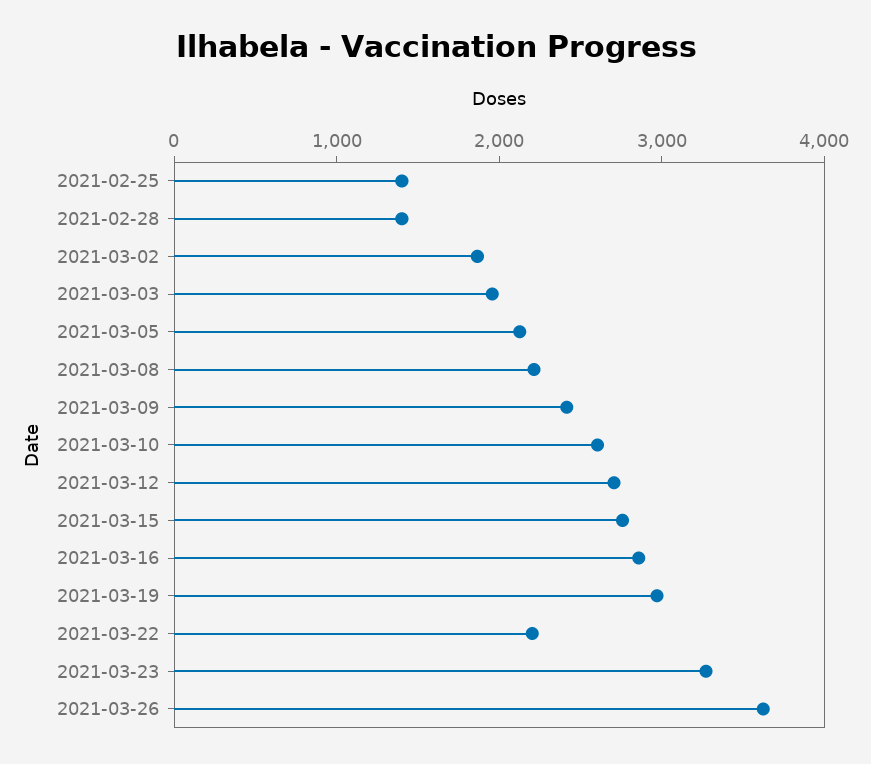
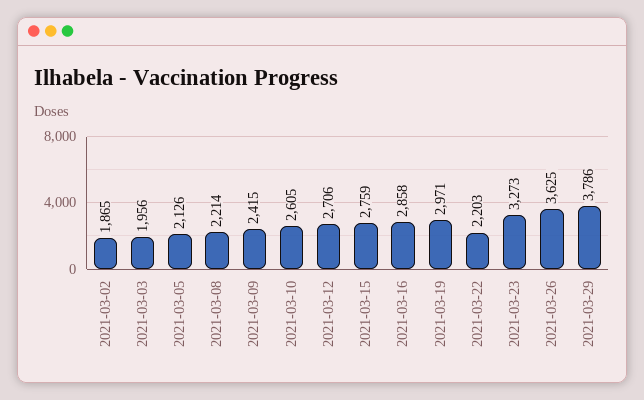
2021-02-25: 1400 -> none
2021-02-28: 1400 -> none
2021-03-29: none -> 3786

